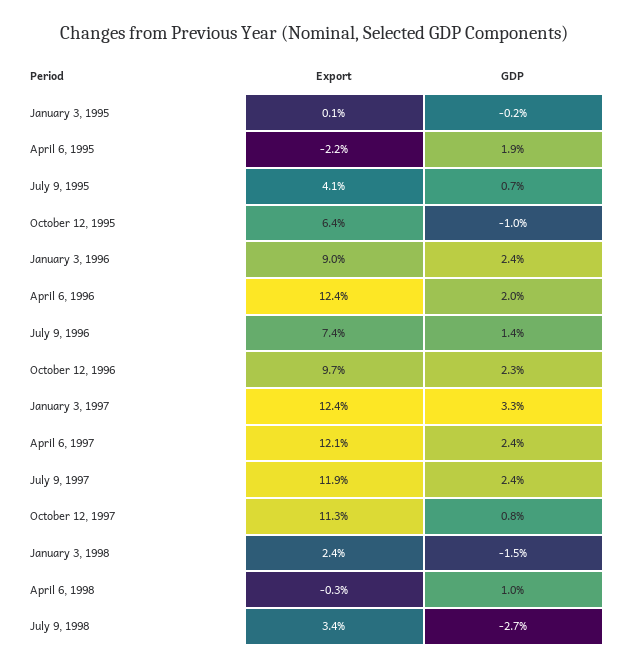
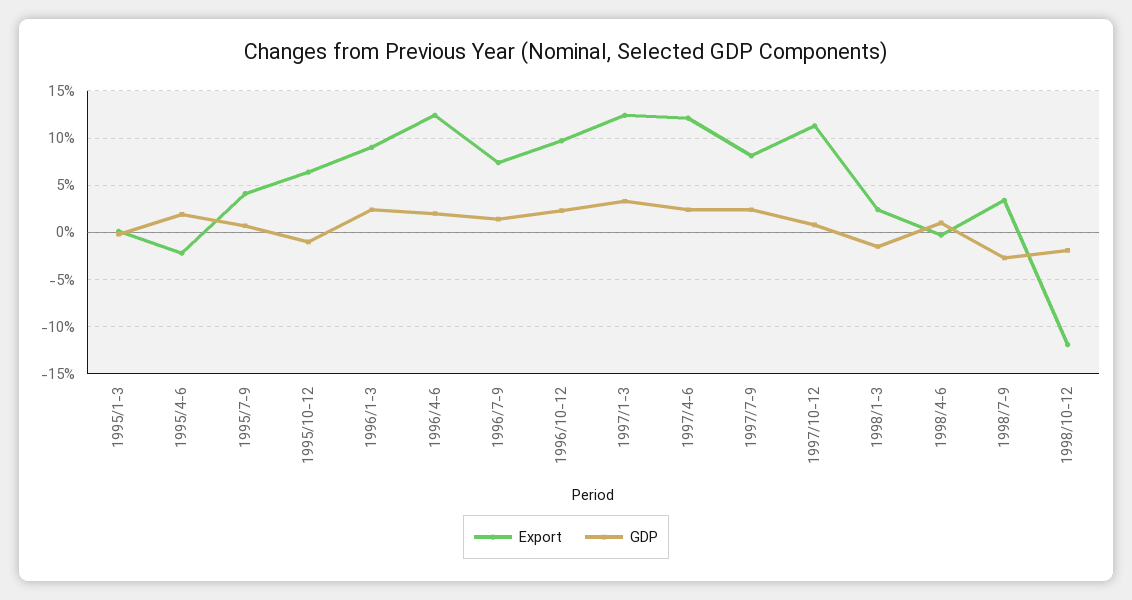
Export, July 9, 1997: 11.9 -> 8
Export, 1998/10-12: none -> -12
GDP, 1998/10-12: none -> -2

